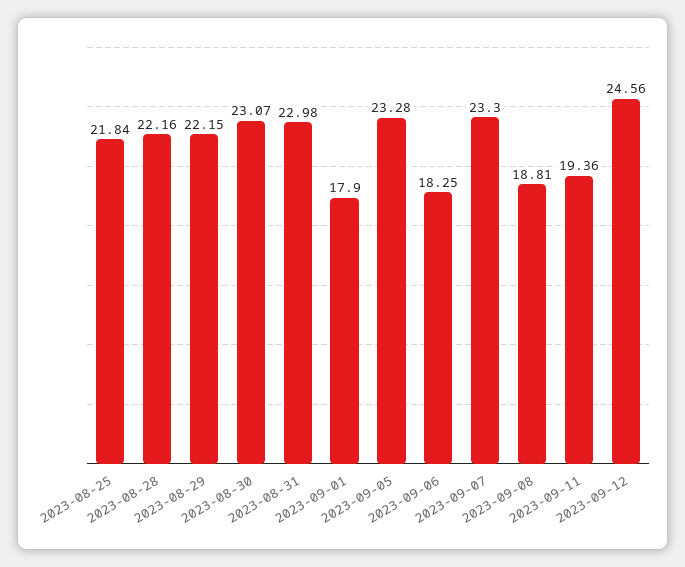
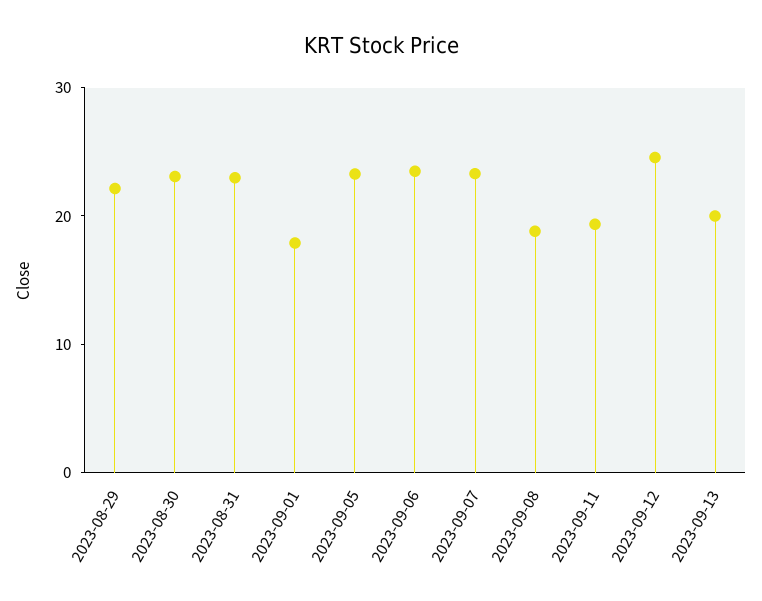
2023-08-25: 21.84 -> none
2023-08-28: 22.16 -> none
2023-09-06: 18.25 -> 24
2023-09-13: none -> 20

